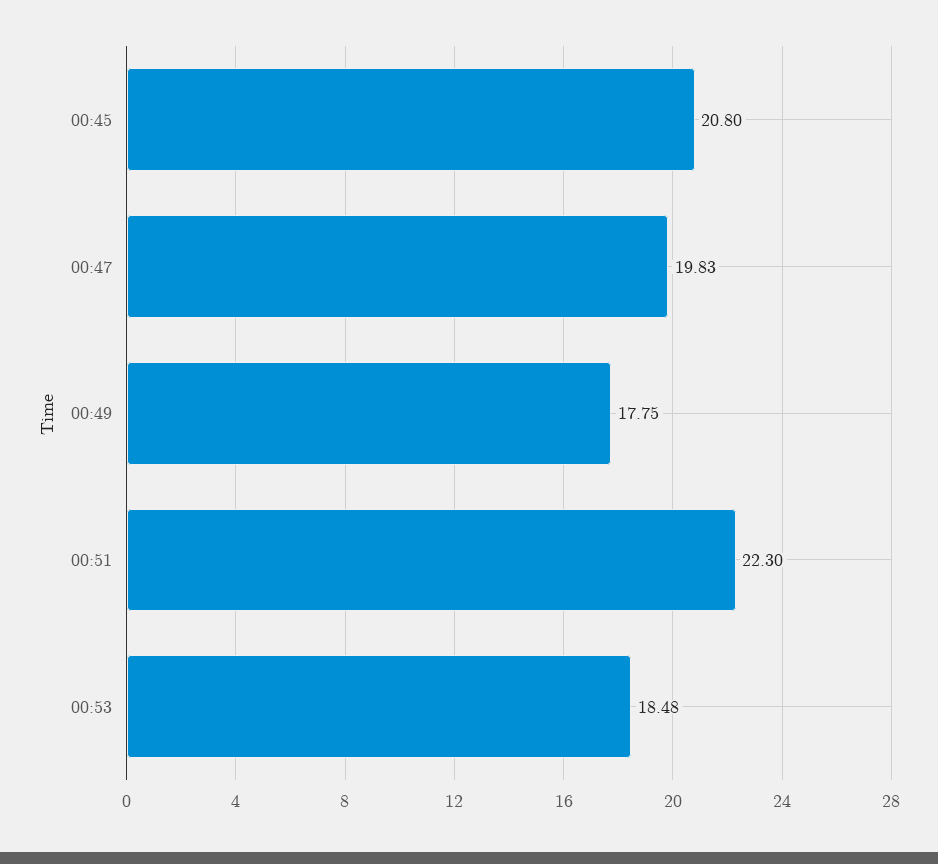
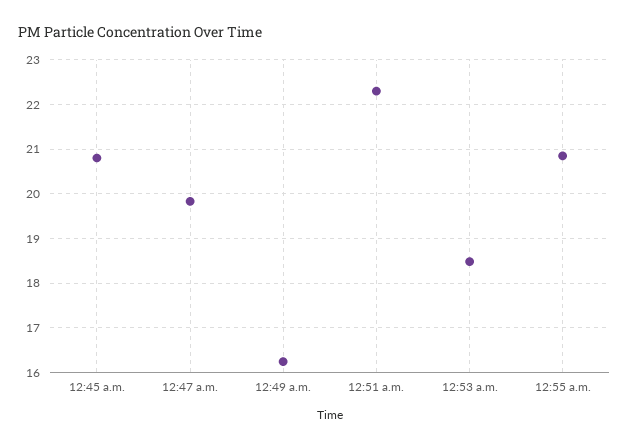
00:49: 17.75 -> 16.2
12:55 a.m.: none -> 20.8

